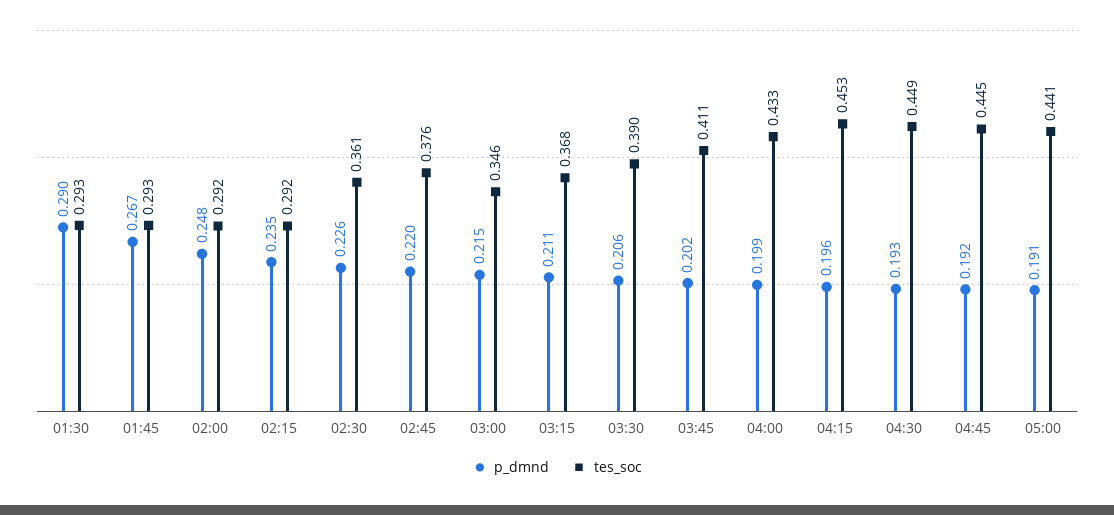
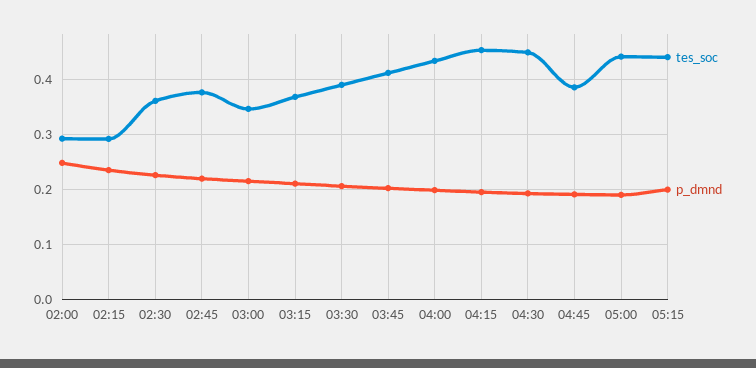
p_dmnd, 01:30: 0.29 -> none
tes_soc, 01:30: 0.293 -> none
p_dmnd, 01:45: 0.267 -> none
tes_soc, 01:45: 0.293 -> none
tes_soc, 04:45: 0.445 -> 0.38
tes_soc, 05:15: none -> 0.44
p_dmnd, 05:15: none -> 0.2

